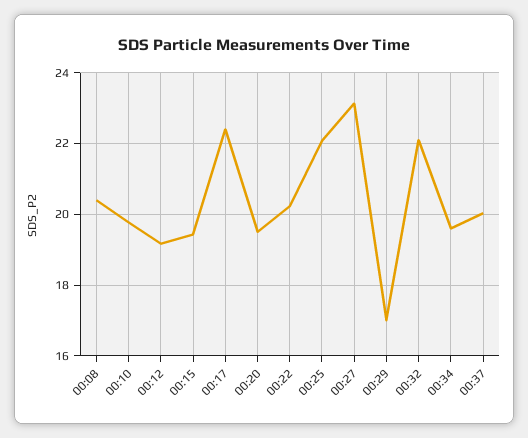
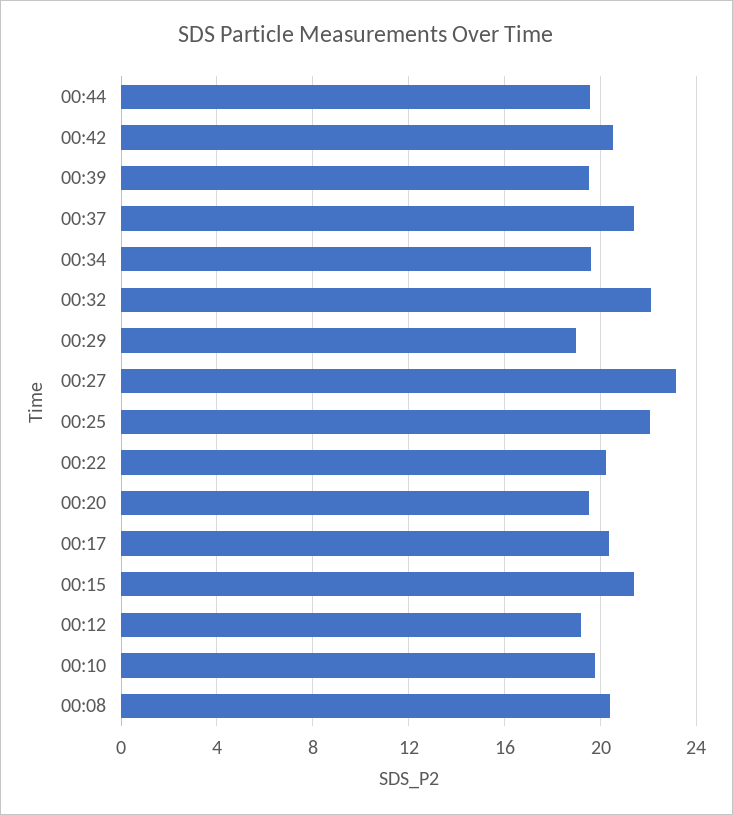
00:15: 19.4 -> 21.5
00:17: 22.4 -> 20.5
00:29: 17 -> 19
00:37: 20 -> 21.5
00:44: none -> 19.5
00:42: none -> 20.5
00:39: none -> 19.5

